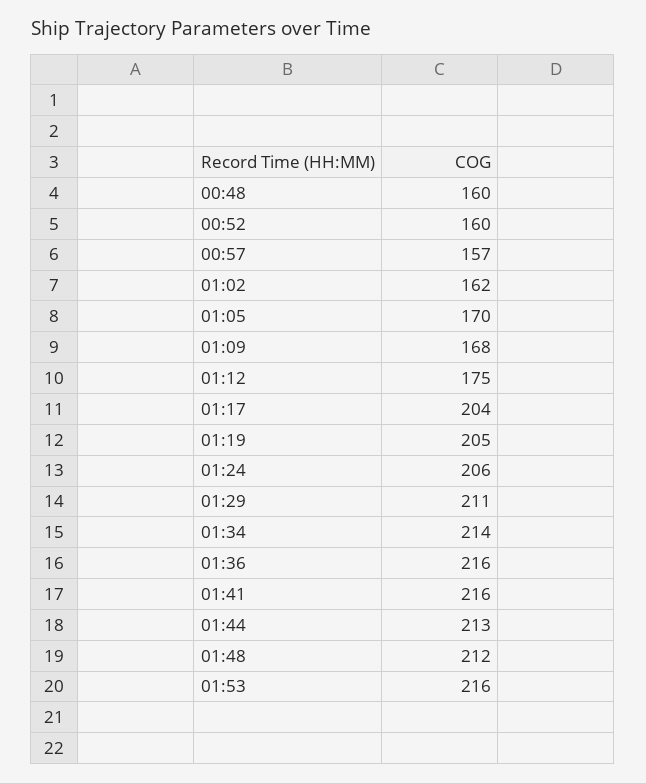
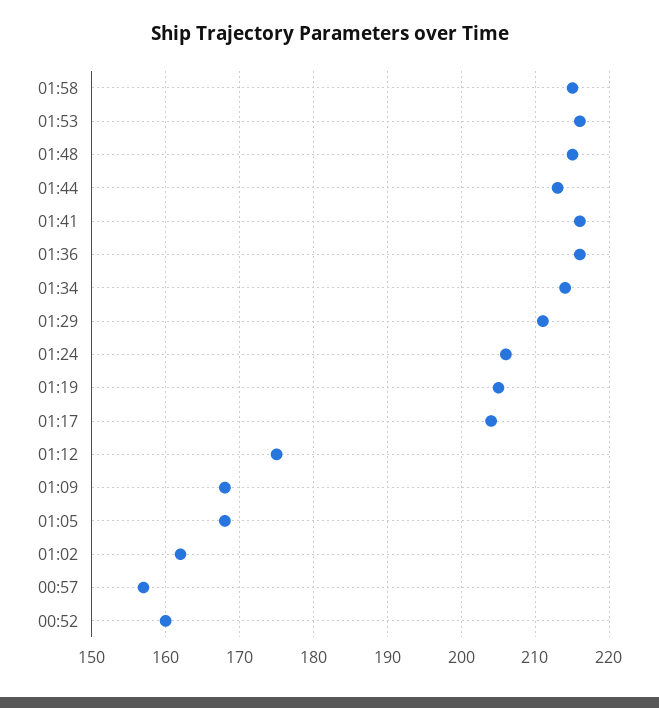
00:48: 160 -> none
01:05: 170 -> 168
01:48: 212 -> 215
01:58: none -> 215

